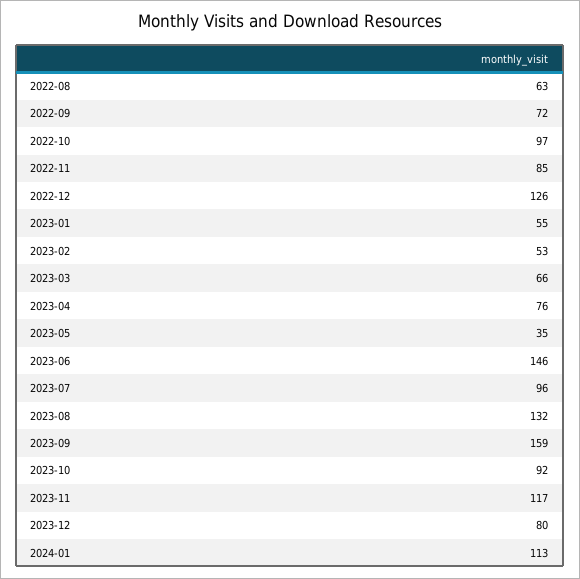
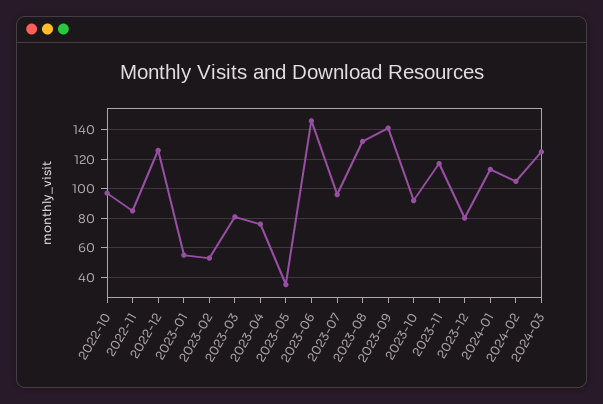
2022-08: 63 -> none
2022-09: 72 -> none
2023-03: 66 -> 80
2023-09: 159 -> 140
2024-02: none -> 105
2024-03: none -> 125

